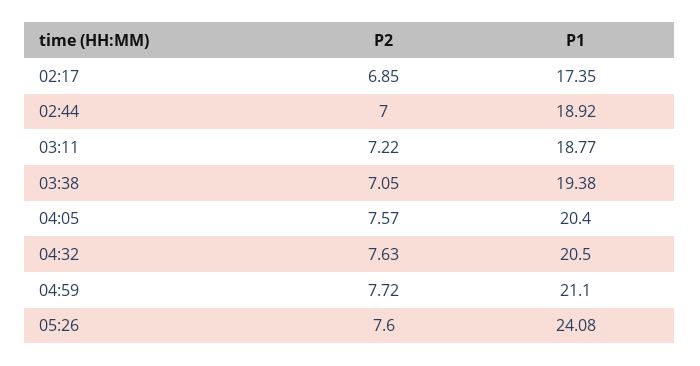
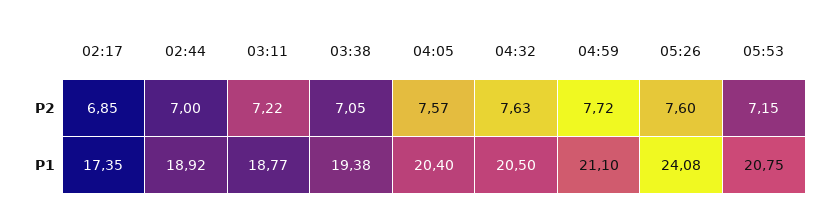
P2, 05:53: none -> 7.15
P1, 05:53: none -> 20.75

